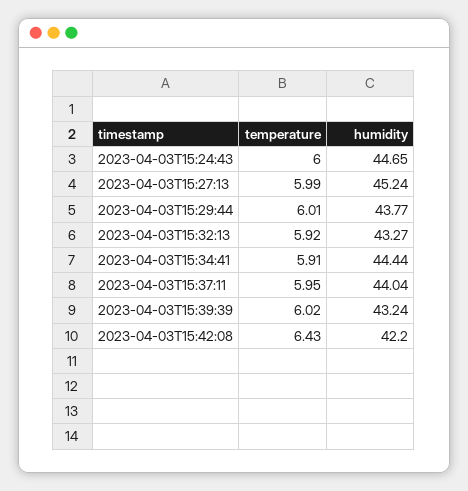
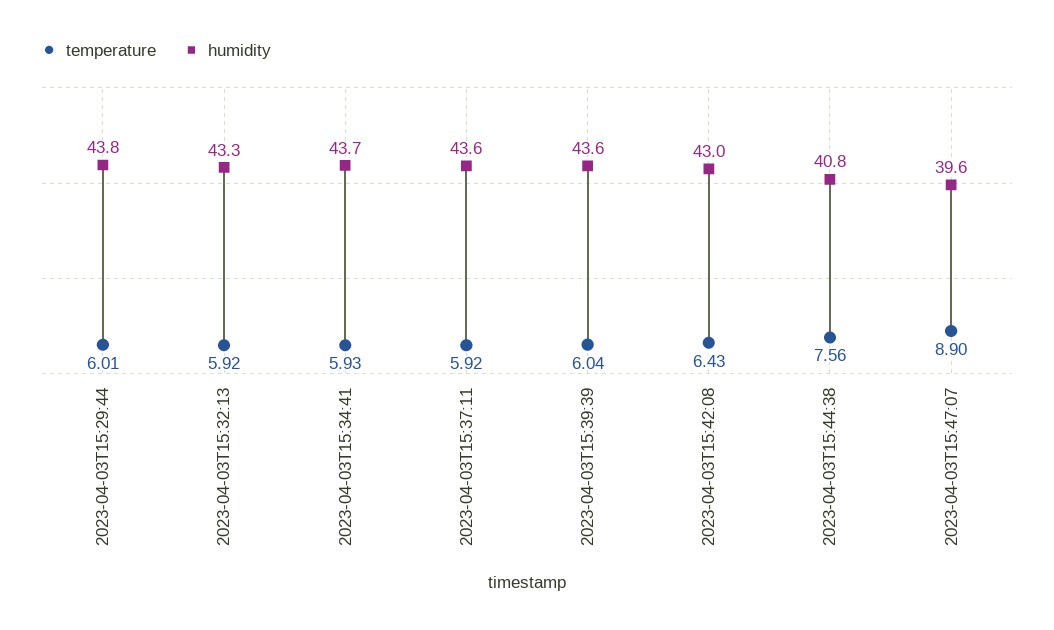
temperature, 2023-04-03T15:24:43: 6 -> none
humidity, 2023-04-03T15:24:43: 44.65 -> none
temperature, 2023-04-03T15:27:13: 5.99 -> none
humidity, 2023-04-03T15:27:13: 45.24 -> none
temperature, 2023-04-03T15:34:41: 5.91 -> 5.93
humidity, 2023-04-03T15:34:41: 44.44 -> 43.7
temperature, 2023-04-03T15:37:11: 5.95 -> 5.92
humidity, 2023-04-03T15:37:11: 44.04 -> 43.6
temperature, 2023-04-03T15:39:39: 6.02 -> 6.04
humidity, 2023-04-03T15:39:39: 43.24 -> 43.6
humidity, 2023-04-03T15:42:08: 42.2 -> 43
temperature, 2023-04-03T15:44:38: none -> 7.56
humidity, 2023-04-03T15:44:38: none -> 40.8
temperature, 2023-04-03T15:47:07: none -> 8.9
humidity, 2023-04-03T15:47:07: none -> 39.6

